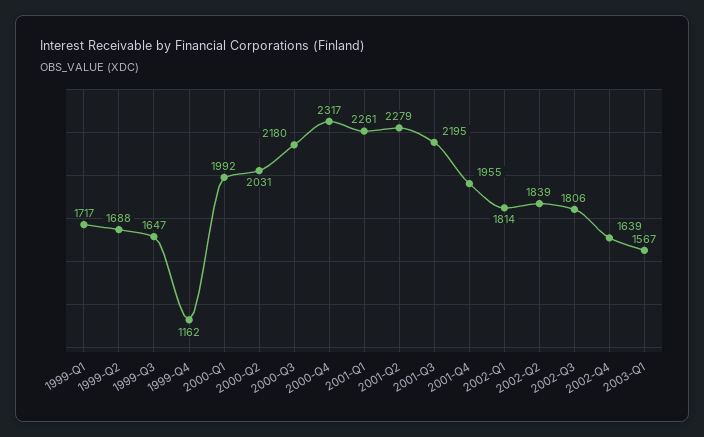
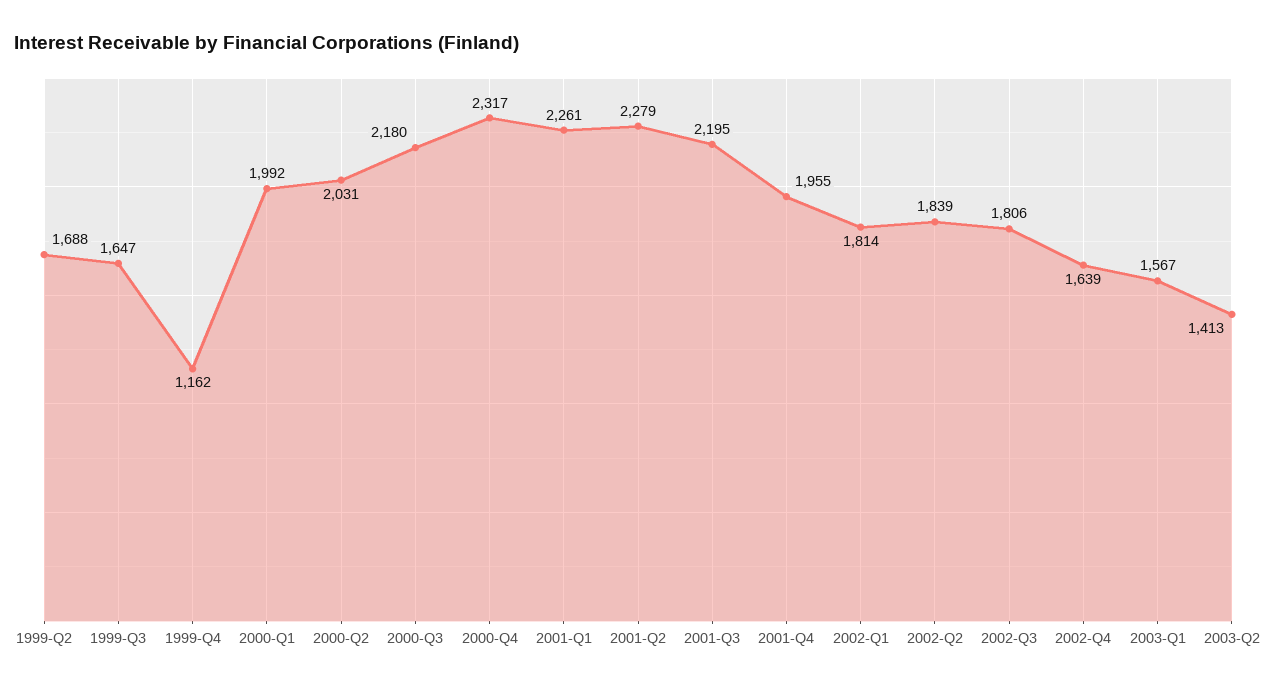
1999-Q1: 1717 -> none
2003-Q2: none -> 1413

